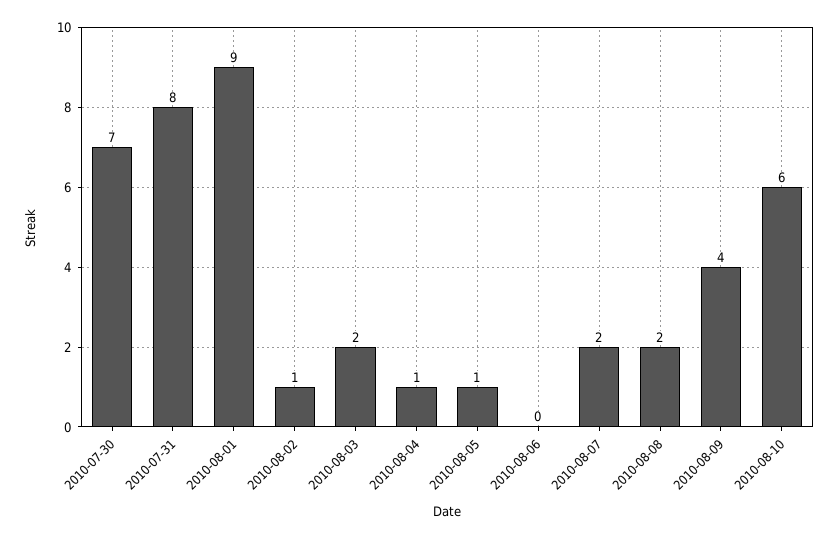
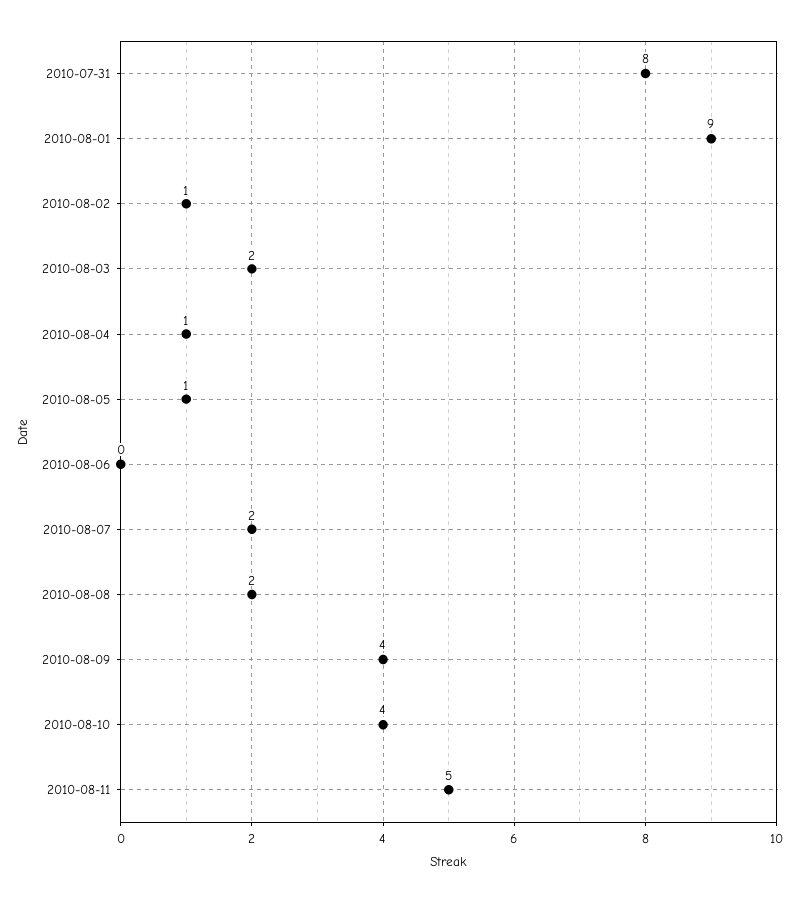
2010-07-30: 7 -> none
2010-08-10: 6 -> 4
2010-08-11: none -> 5

